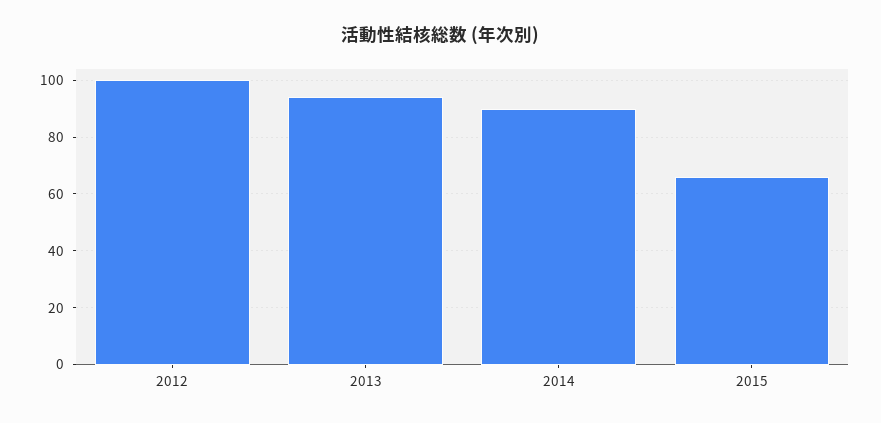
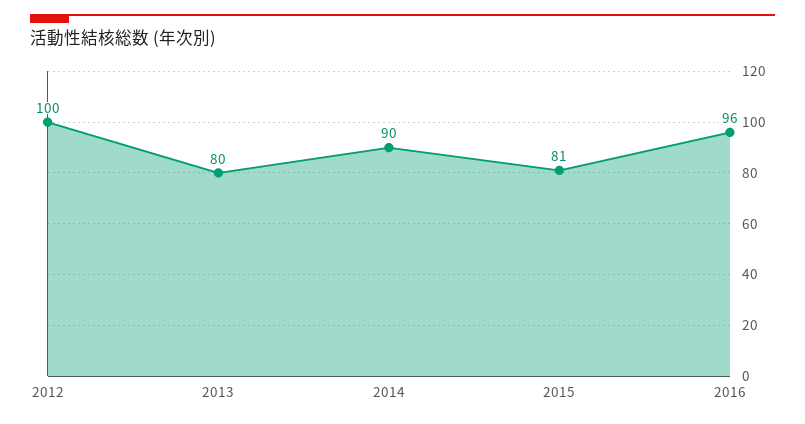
2013: 95 -> 80
2015: 65 -> 81
2016: none -> 96

